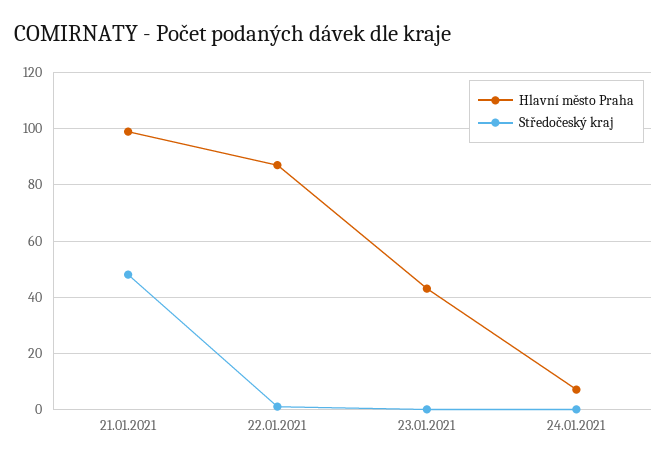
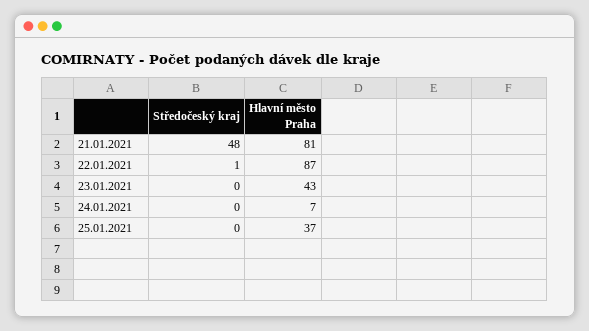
Hlavní město Praha, 21.01.2021: 100 -> 81
Středočeský kraj, 25.01.2021: none -> 0
Hlavní město Praha, 25.01.2021: none -> 37

